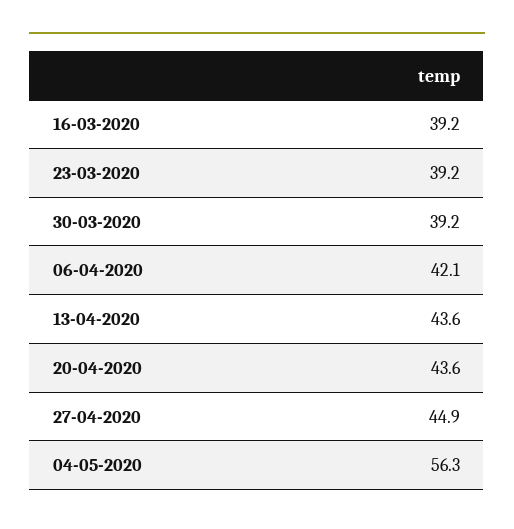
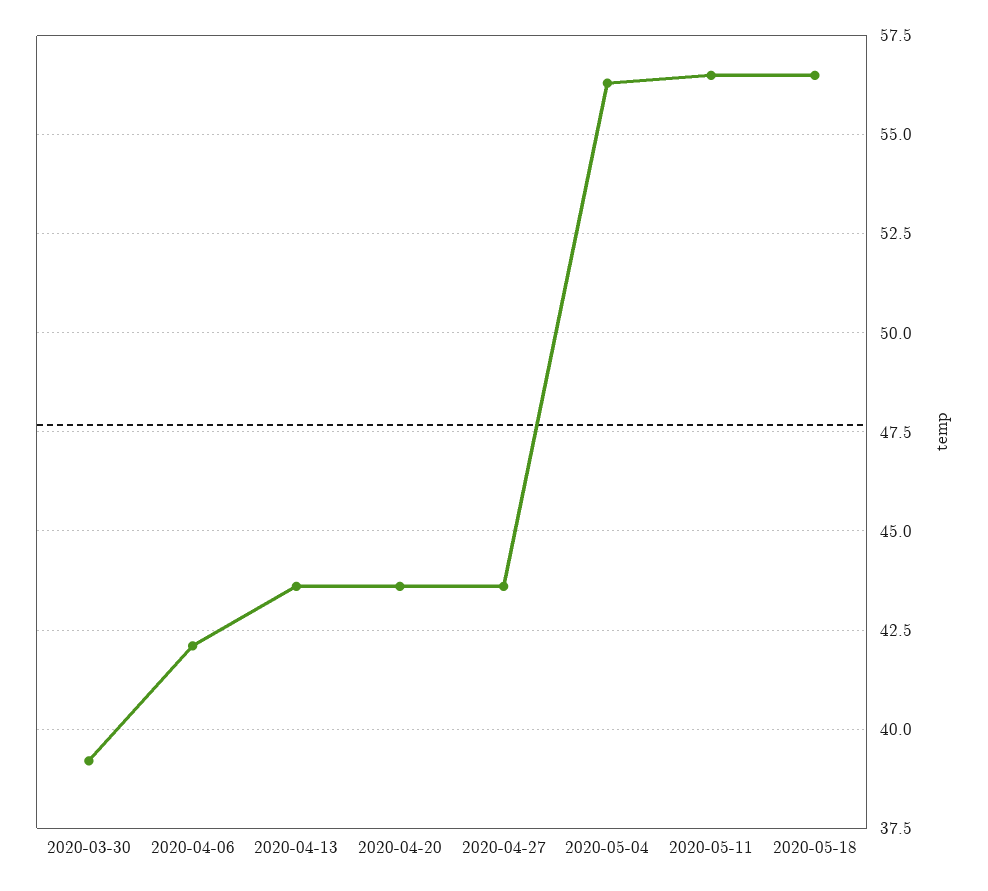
16-03-2020: 39.2 -> none
23-03-2020: 39.2 -> none
27-04-2020: 44.9 -> 43.5
2020-05-11: none -> 56.5
2020-05-18: none -> 56.5

